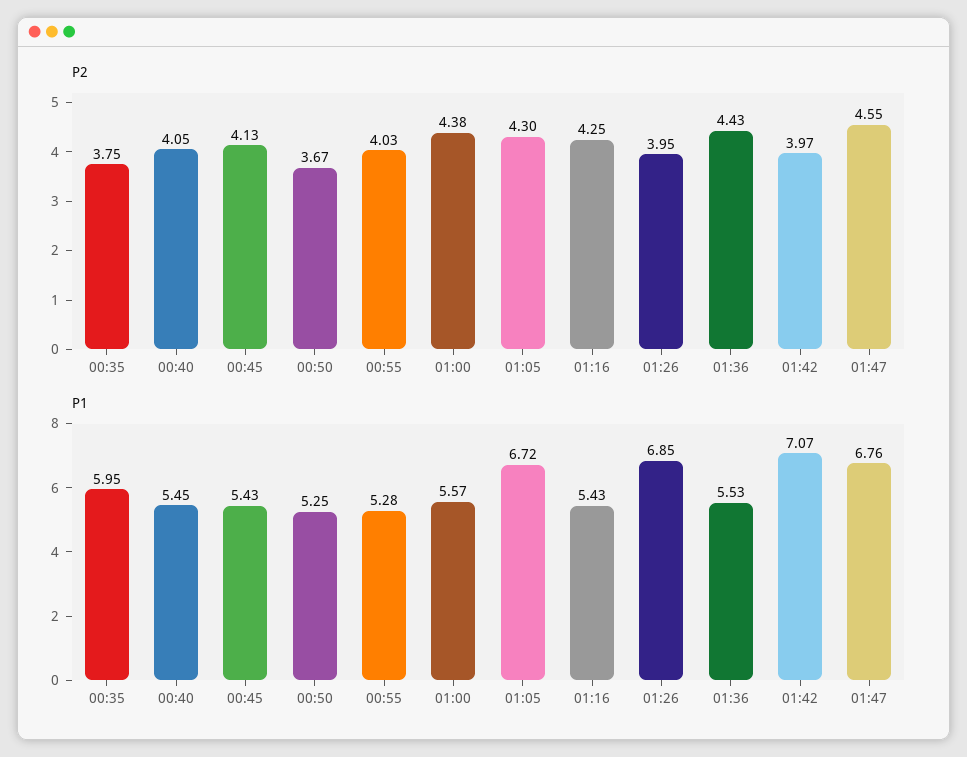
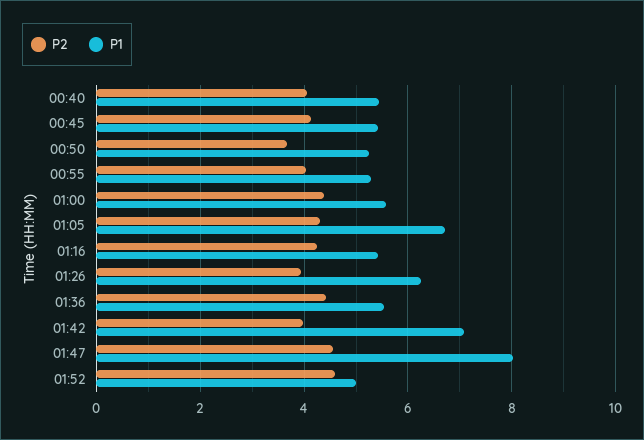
P2, 00:35: 3.75 -> none
P1, 00:35: 5.95 -> none
P1, 01:26: 6.85 -> 6.2
P1, 01:47: 6.76 -> 8
P2, 01:52: none -> 4.6
P1, 01:52: none -> 5

